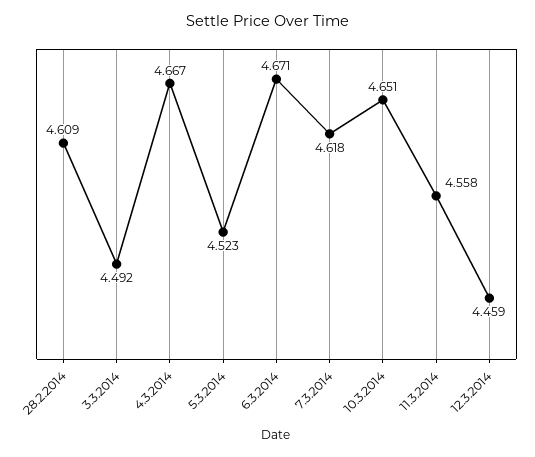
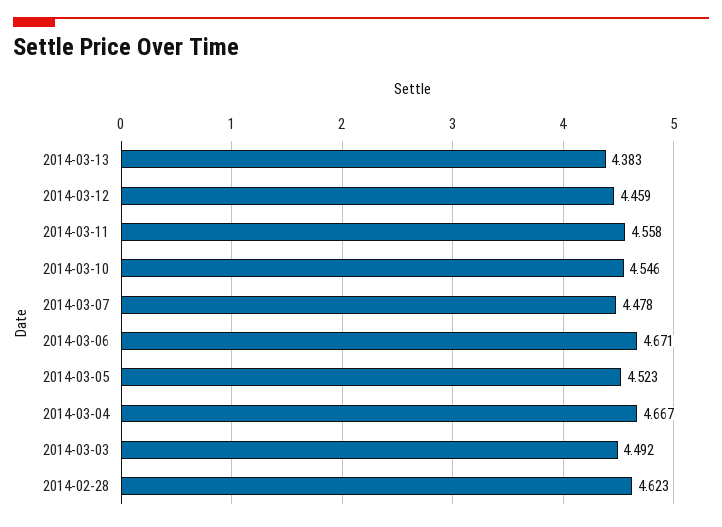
28.2.2014: 4.609 -> 4.623
7.3.2014: 4.618 -> 4.478
10.3.2014: 4.651 -> 4.546
2014-03-13: none -> 4.383

